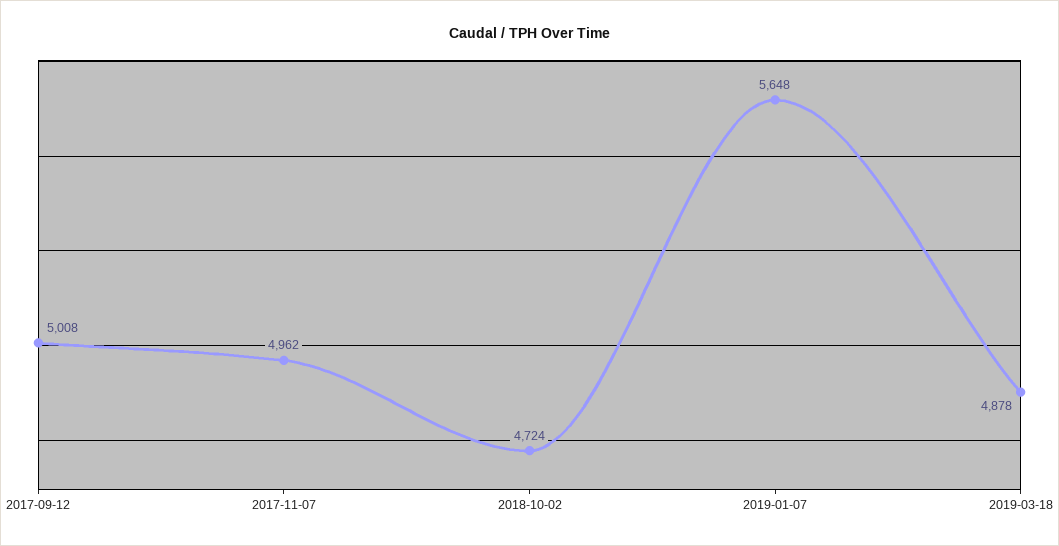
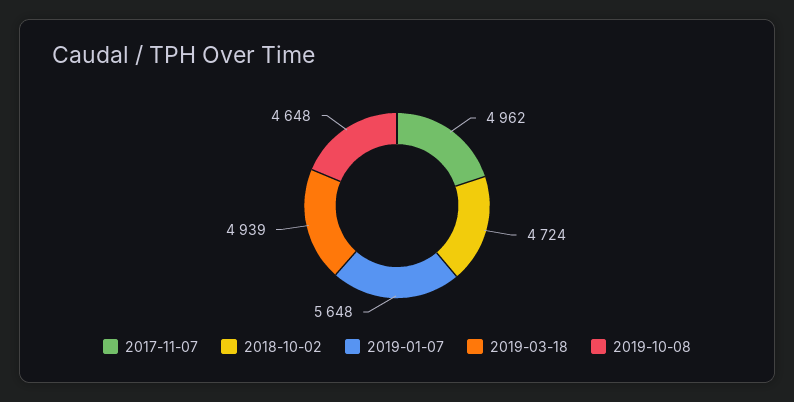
2017-09-12: 5008 -> none
2019-03-18: 4878 -> 4939
2019-10-08: none -> 4648

